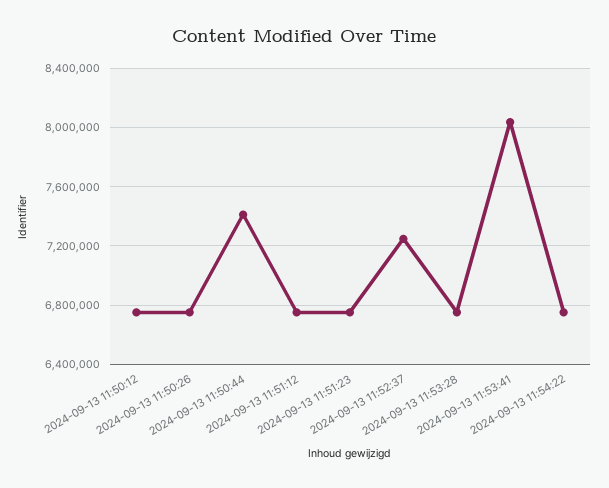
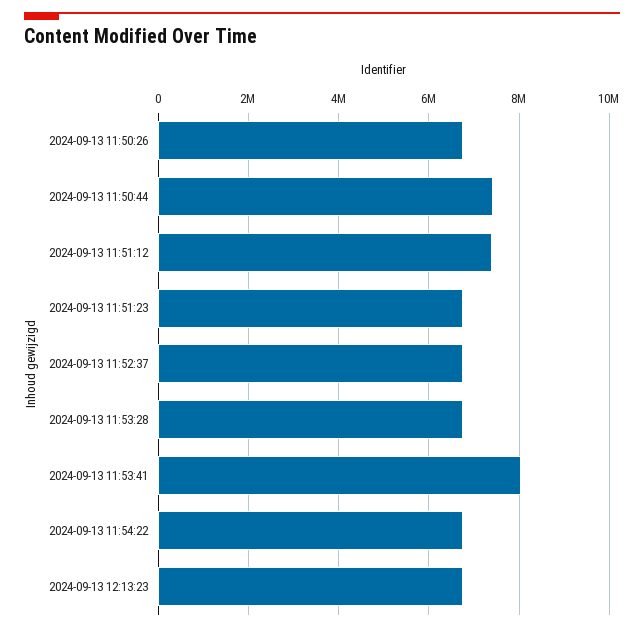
2024-09-13 11:50:12: 6750000 -> none
2024-09-13 11:51:12: 6750000 -> 7400000
2024-09-13 11:52:37: 7250000 -> 6800000
2024-09-13 12:13:23: none -> 6800000

